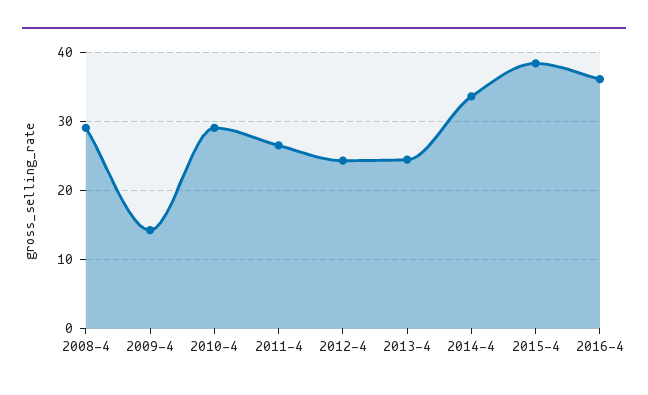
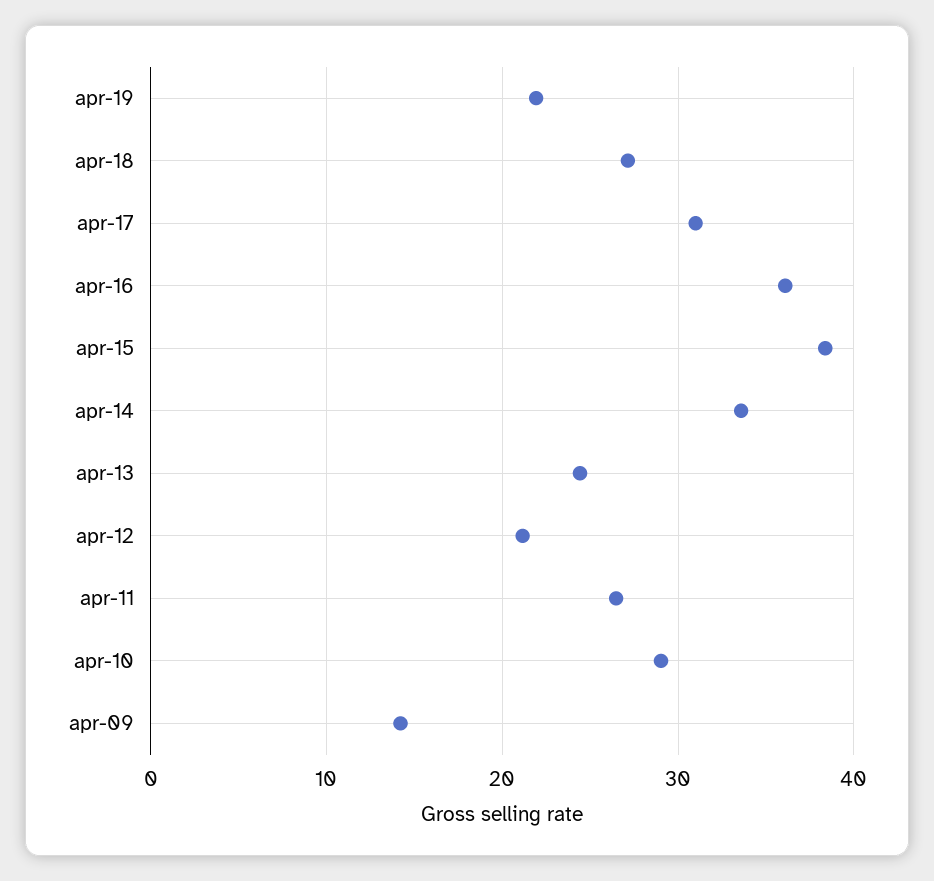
2008-4: 29 -> none
2012-4: 24 -> 21
apr-19: none -> 22
apr-18: none -> 27
apr-17: none -> 31

